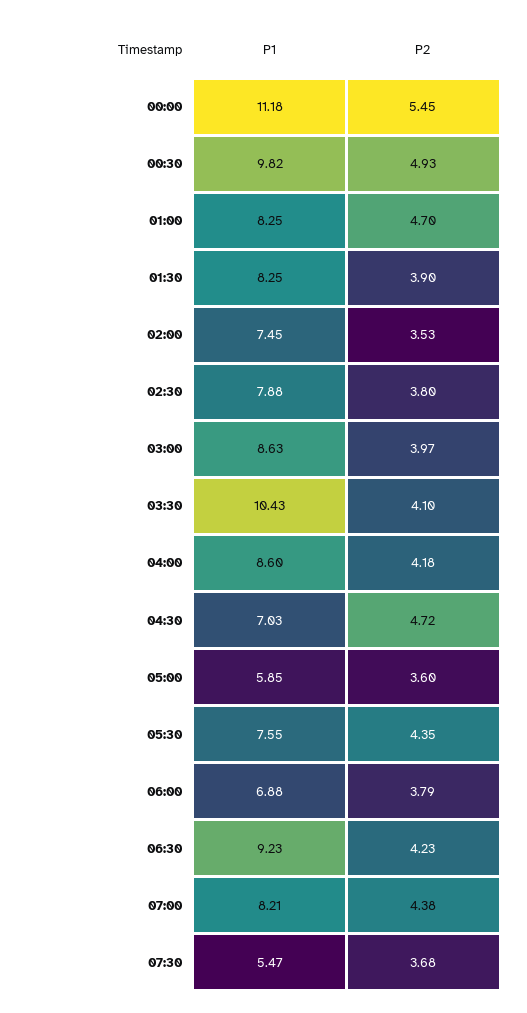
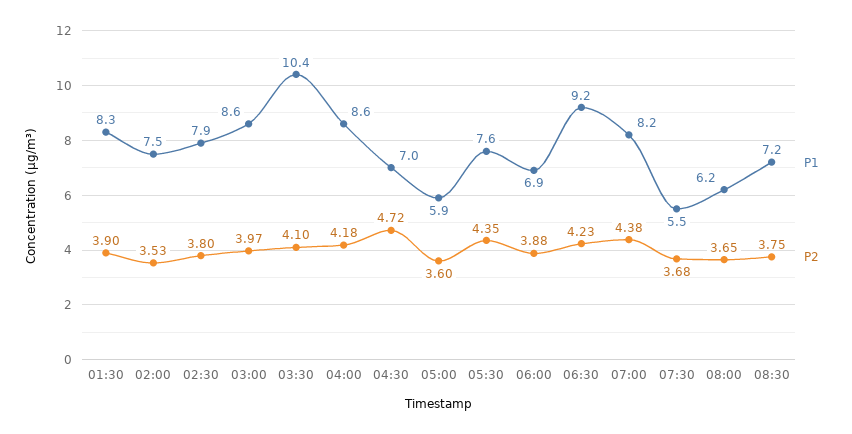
P1, 00:00: 11.18 -> none
P2, 00:00: 5.45 -> none
P1, 00:30: 9.82 -> none
P2, 00:30: 4.93 -> none
P1, 01:00: 8.25 -> none
P2, 01:00: 4.7 -> none
P2, 06:00: 3.79 -> 3.88
P1, 08:00: none -> 6.2
P2, 08:00: none -> 3.65
P1, 08:30: none -> 7.2
P2, 08:30: none -> 3.75

